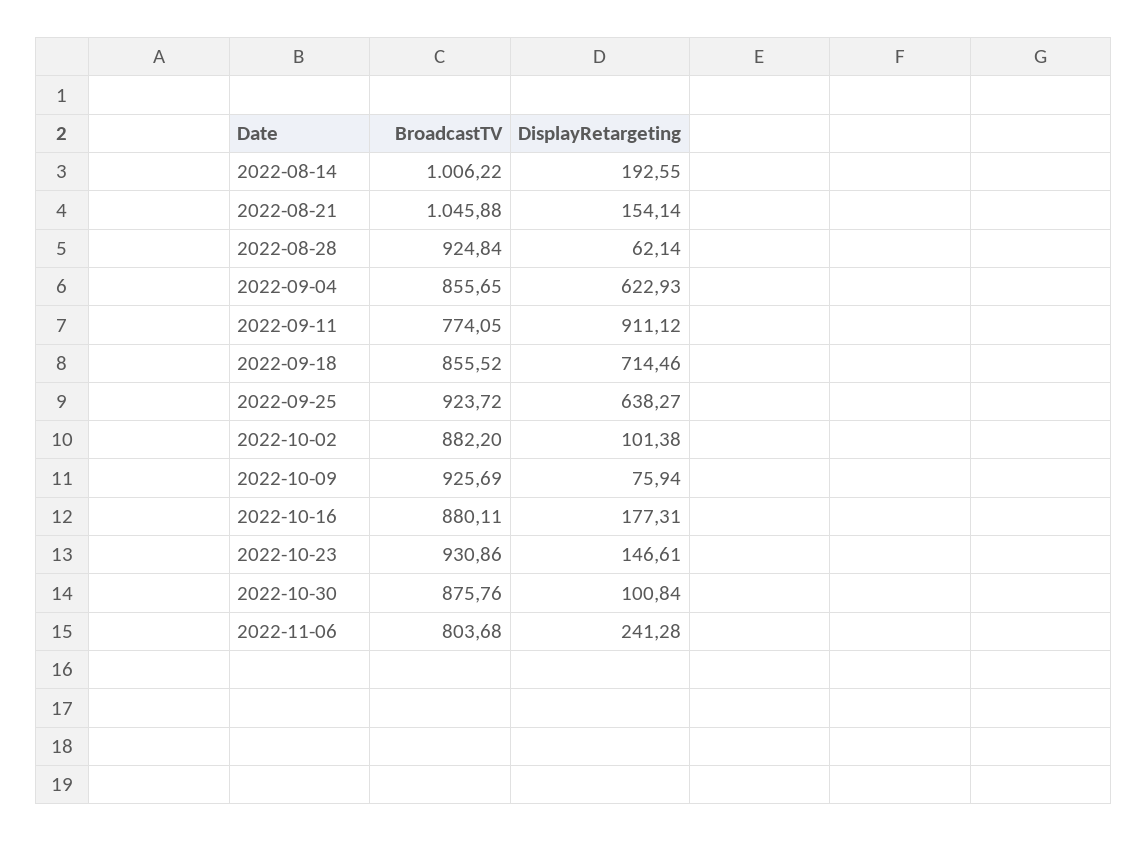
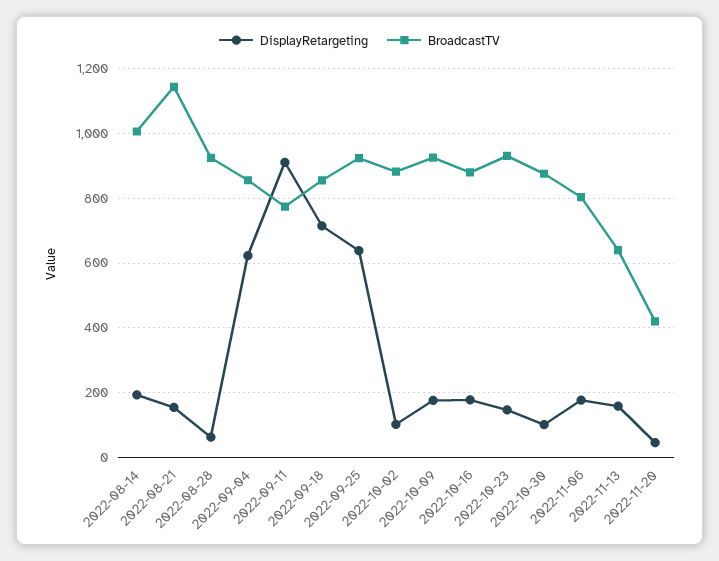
BroadcastTV, 2022-08-21: 1045.88 -> 1140
DisplayRetargeting, 2022-10-09: 75.94 -> 180
DisplayRetargeting, 2022-11-06: 241.28 -> 180
DisplayRetargeting, 2022-11-13: none -> 160
BroadcastTV, 2022-11-13: none -> 640
DisplayRetargeting, 2022-11-20: none -> 40
BroadcastTV, 2022-11-20: none -> 420

